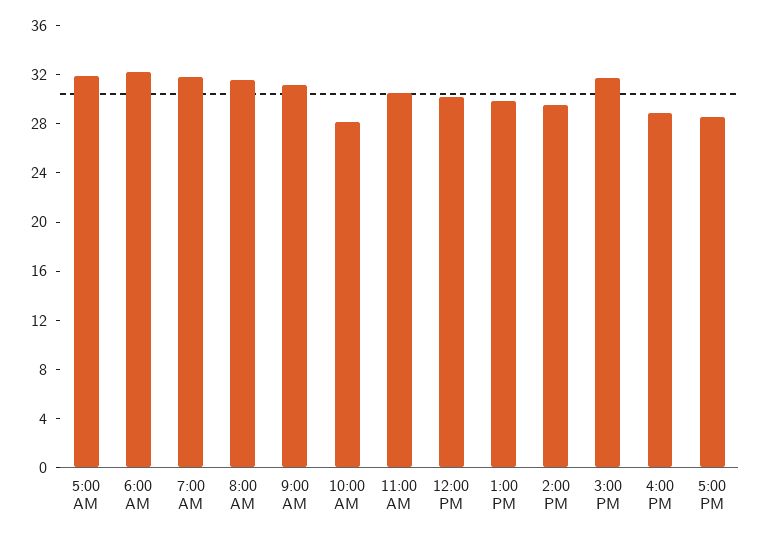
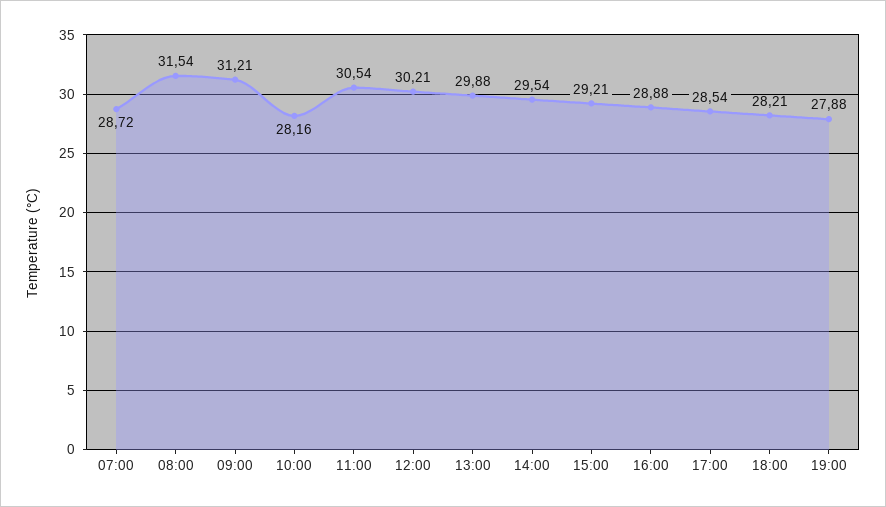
5:00 AM: 32 -> none
6:00 AM: 32 -> none
7:00 AM: 32 -> 28.72
3:00 PM: 32 -> 29.21
18:00: none -> 28.21
19:00: none -> 27.88

